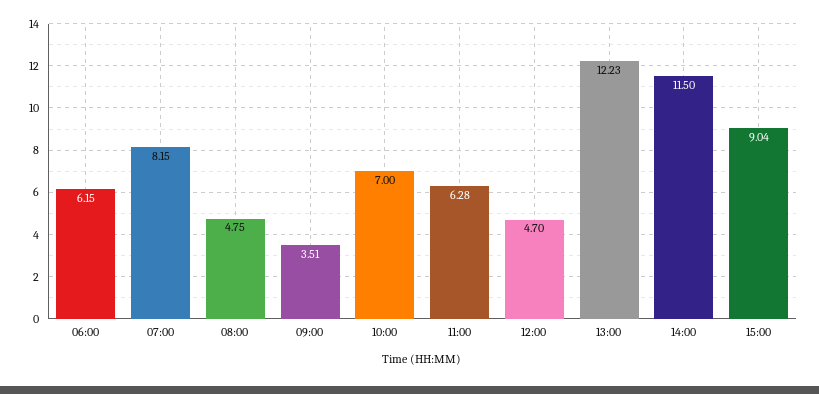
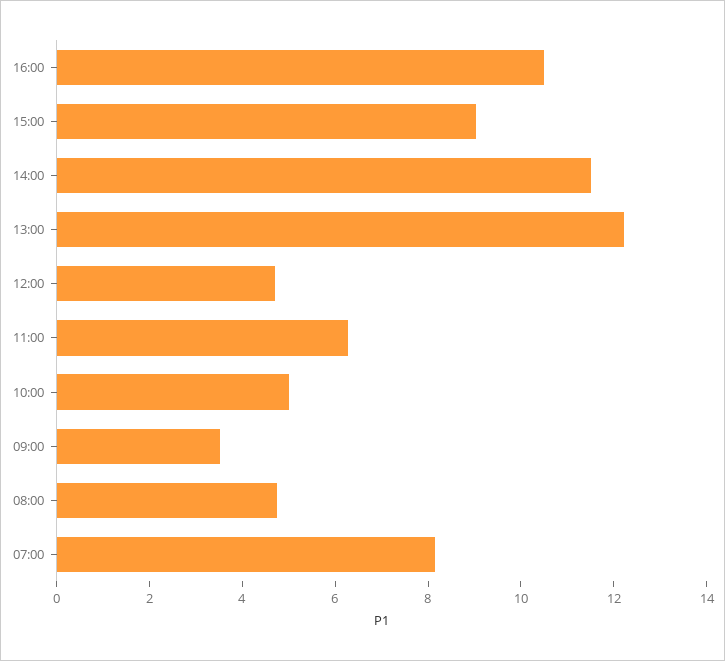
06:00: 6.15 -> none
10:00: 7 -> 5
16:00: none -> 10.5

